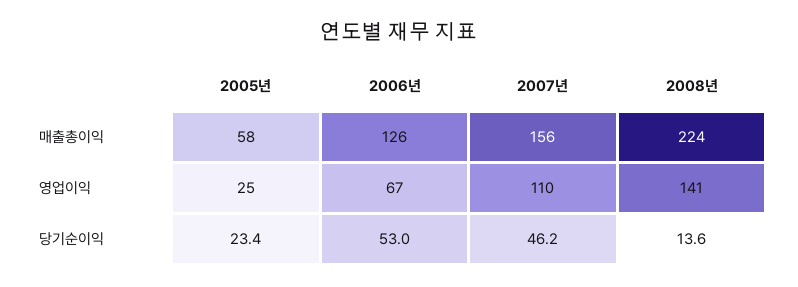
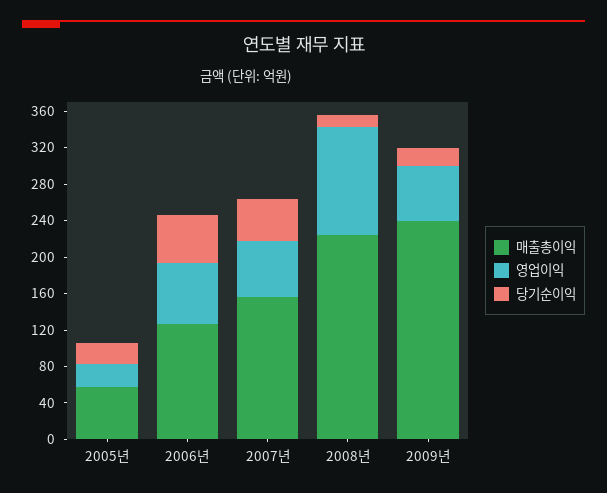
영업이익, 2007년: 110 -> 60
영업이익, 2008년: 141 -> 120
매출총이익, 2009년: none -> 240
영업이익, 2009년: none -> 60
당기순이익, 2009년: none -> 20

